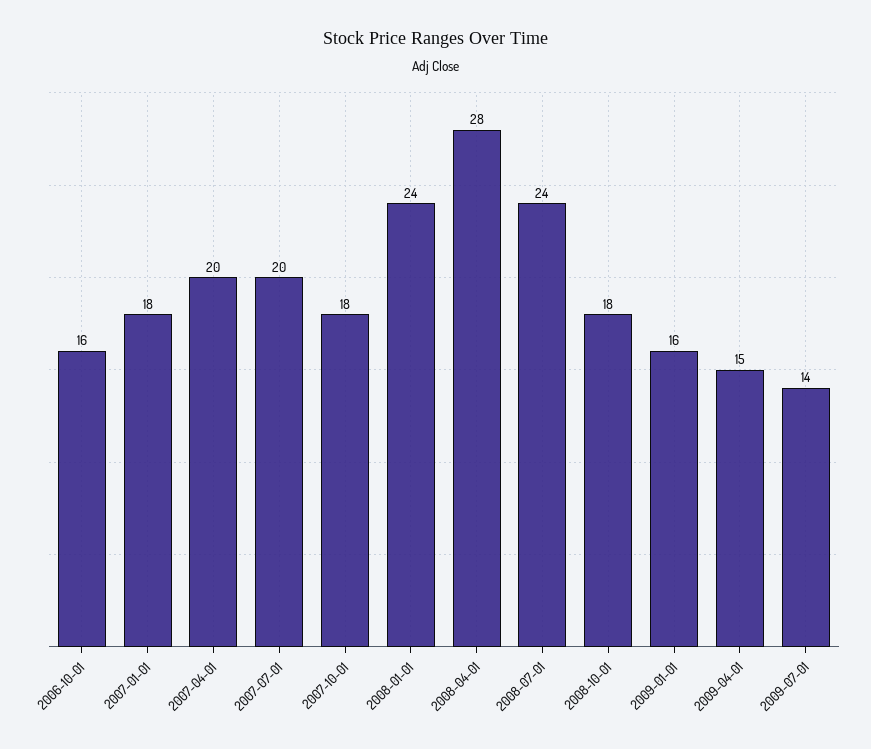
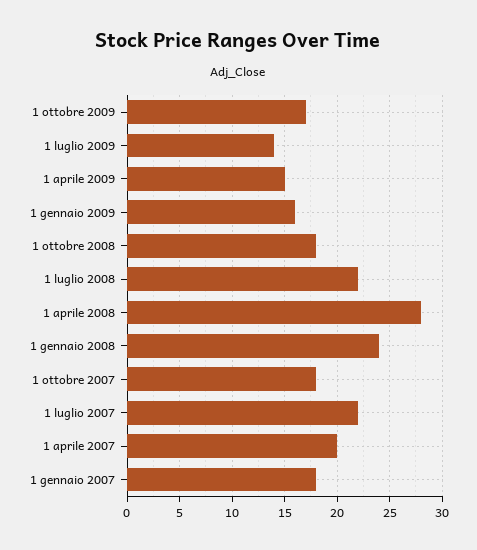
2006-10-01: 16 -> none
2007-07-01: 20 -> 22
2008-07-01: 24 -> 22
1 ottobre 2009: none -> 17

